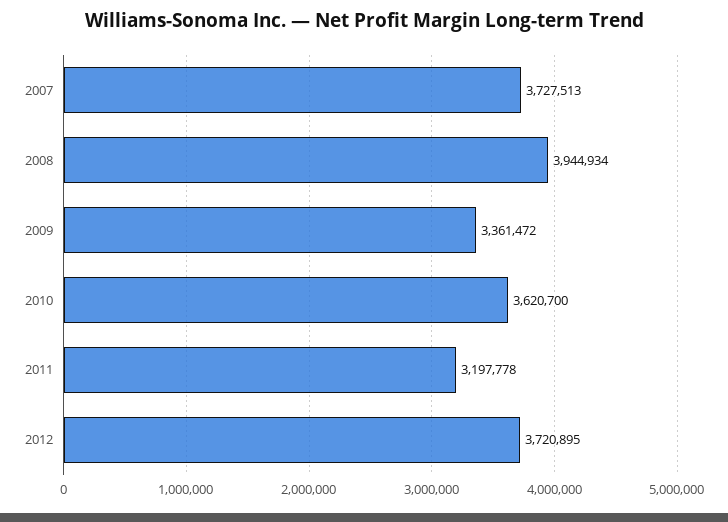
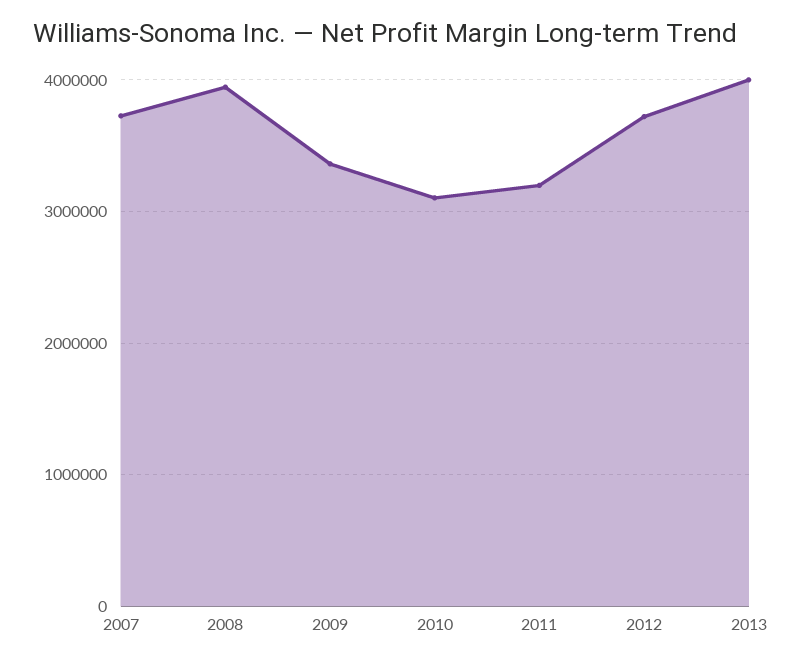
2010: 3620700 -> 3100000
2013: none -> 4000000

